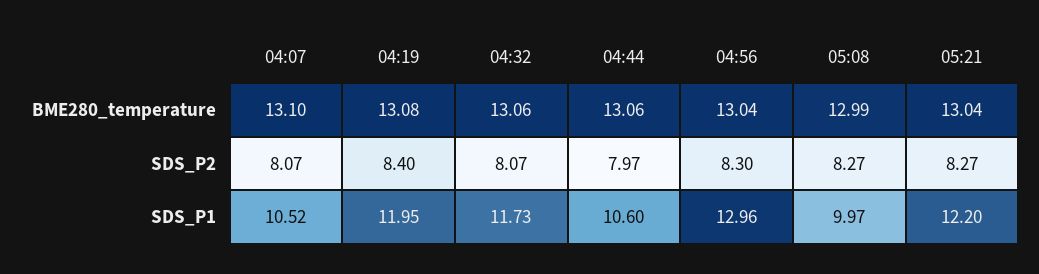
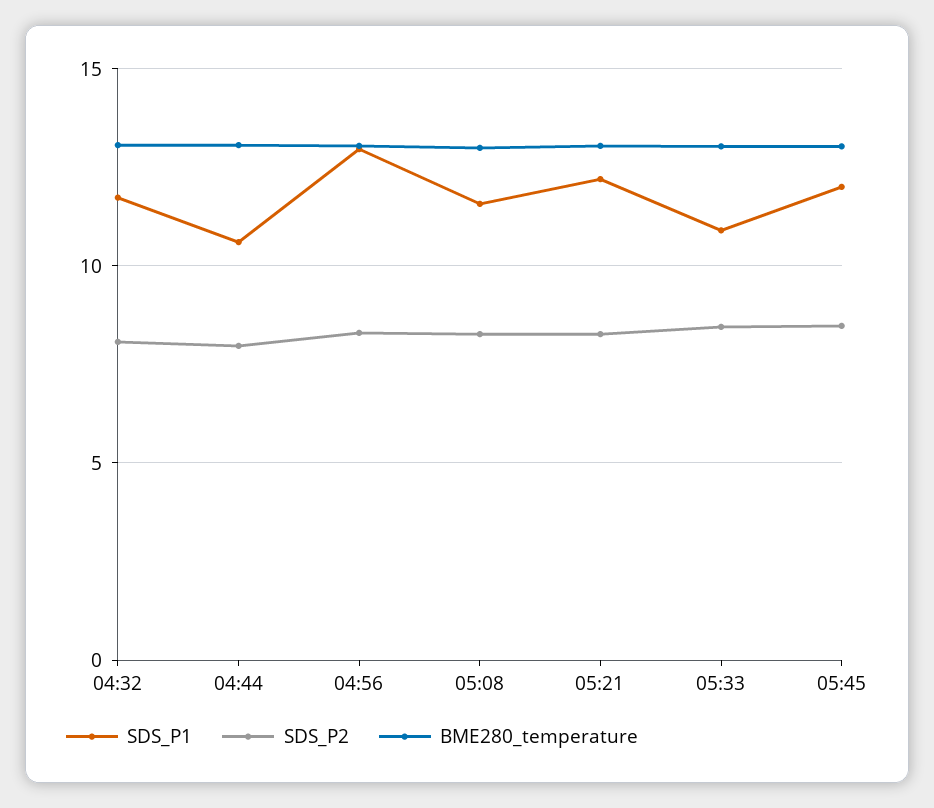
BME280_temperature, 04:07: 13.1 -> none
BME280_temperature, 04:19: 13.08 -> none
SDS_P2, 04:07: 8.07 -> none
SDS_P2, 04:19: 8.4 -> none
SDS_P1, 04:07: 10.52 -> none
SDS_P1, 04:19: 11.95 -> none
SDS_P1, 05:08: 9.97 -> 11.5
SDS_P1, 05:33: none -> 11
SDS_P2, 05:33: none -> 8.5
BME280_temperature, 05:33: none -> 13
SDS_P1, 05:45: none -> 12
SDS_P2, 05:45: none -> 8.5
BME280_temperature, 05:45: none -> 13

